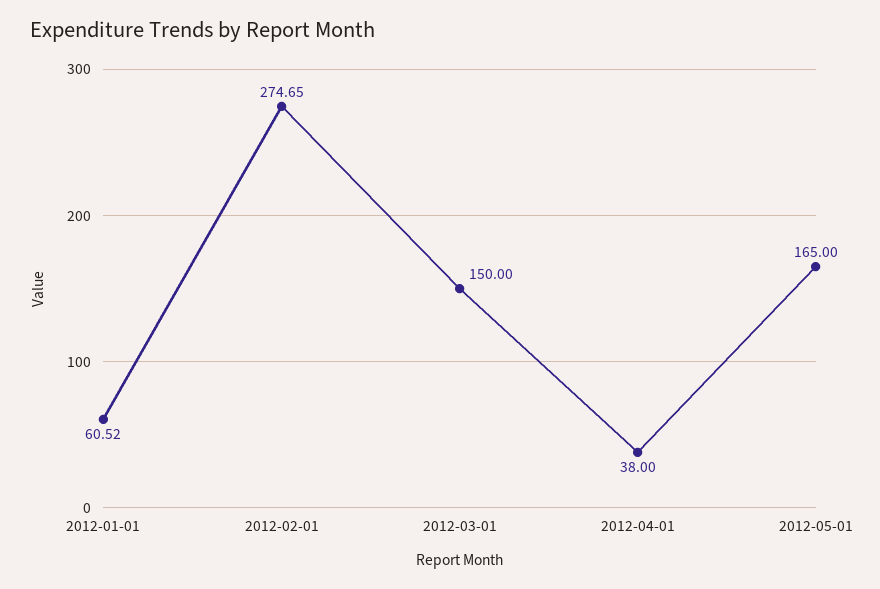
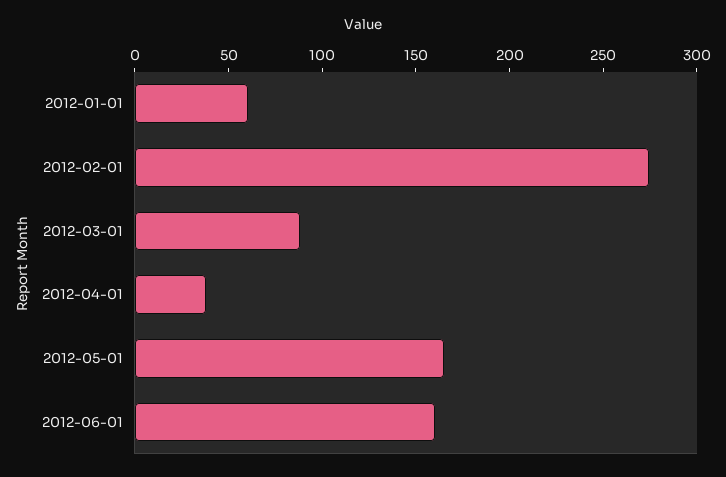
2012-03-01: 150 -> 90
2012-06-01: none -> 160

